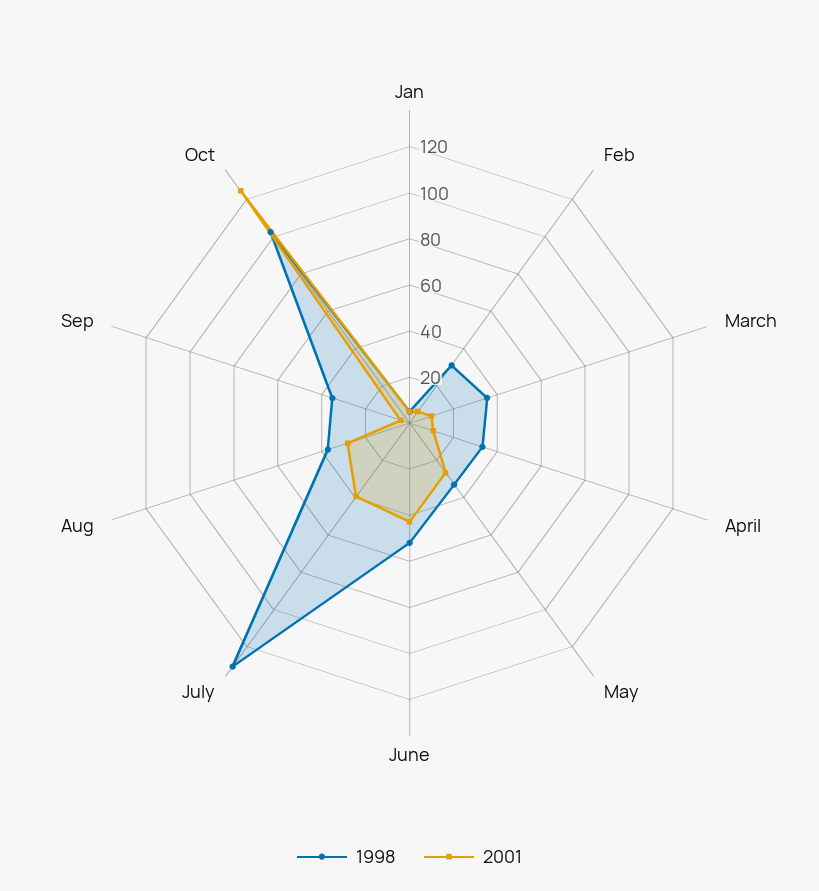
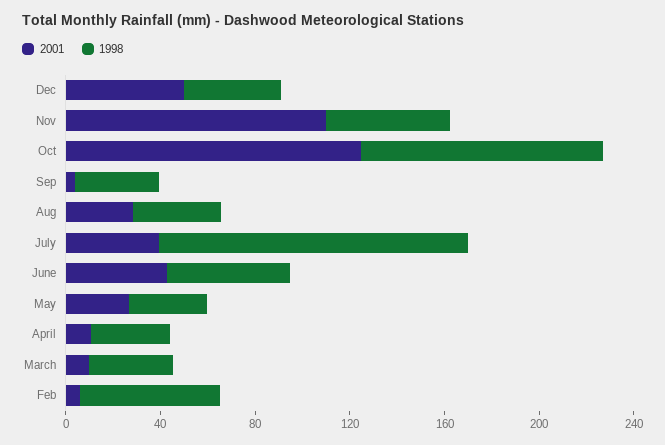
1998, Jan: 5 -> none
2001, Jan: 5 -> none
1998, Feb: 30 -> 60
2001, Dec: none -> 50
1998, Dec: none -> 40
2001, Nov: none -> 110
1998, Nov: none -> 50

